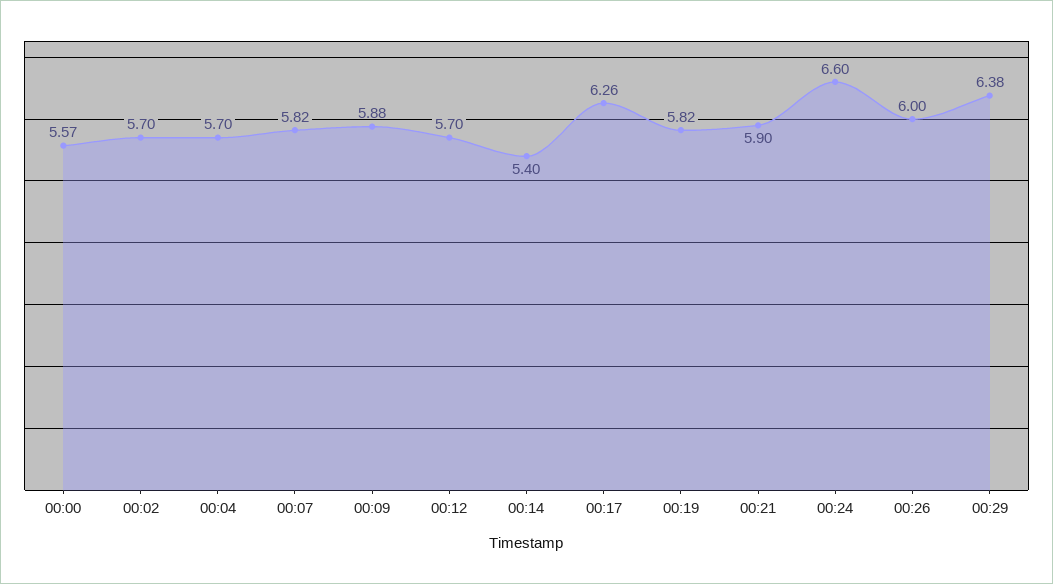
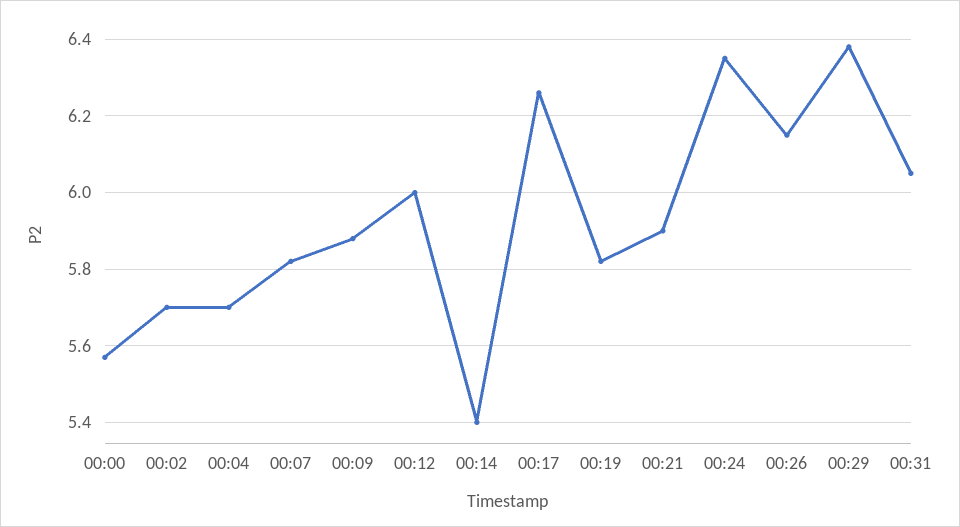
00:12: 5.7 -> 6
00:24: 6.6 -> 6.35
00:26: 6 -> 6.15
00:31: none -> 6.05

